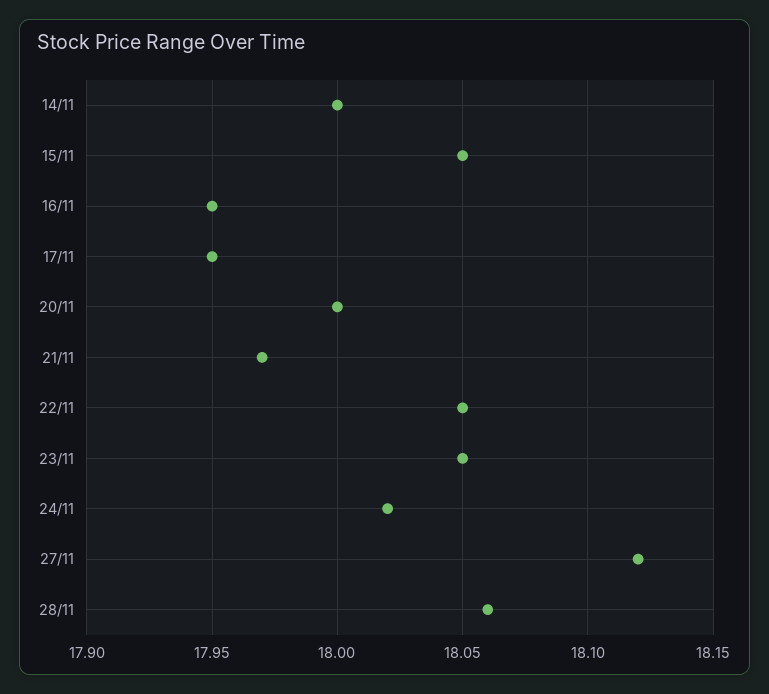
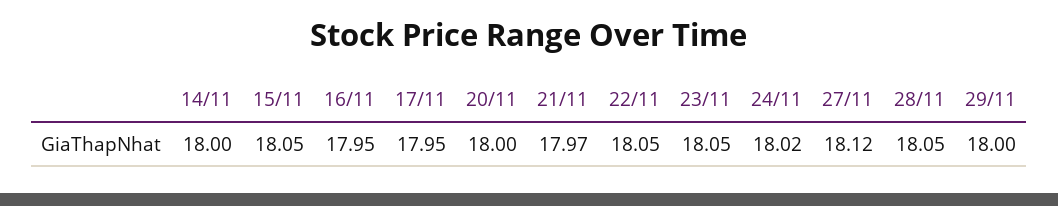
28/11: 18.06 -> 18.05
29/11: none -> 18

